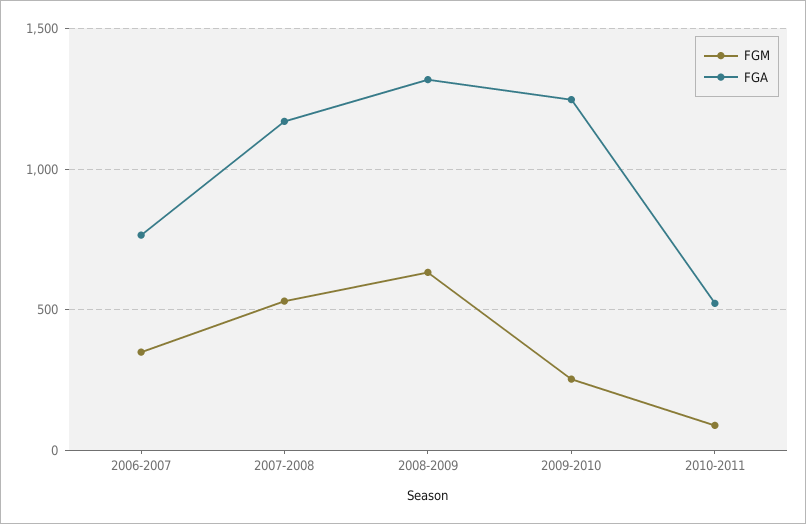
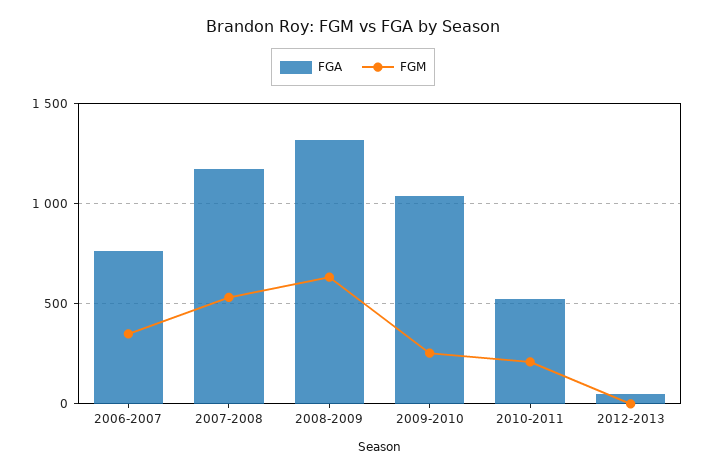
FGA, 2009-2010: 1250 -> 1050
FGM, 2010-2011: 100 -> 200
FGA, 2012-2013: none -> 50
FGM, 2012-2013: none -> 0

